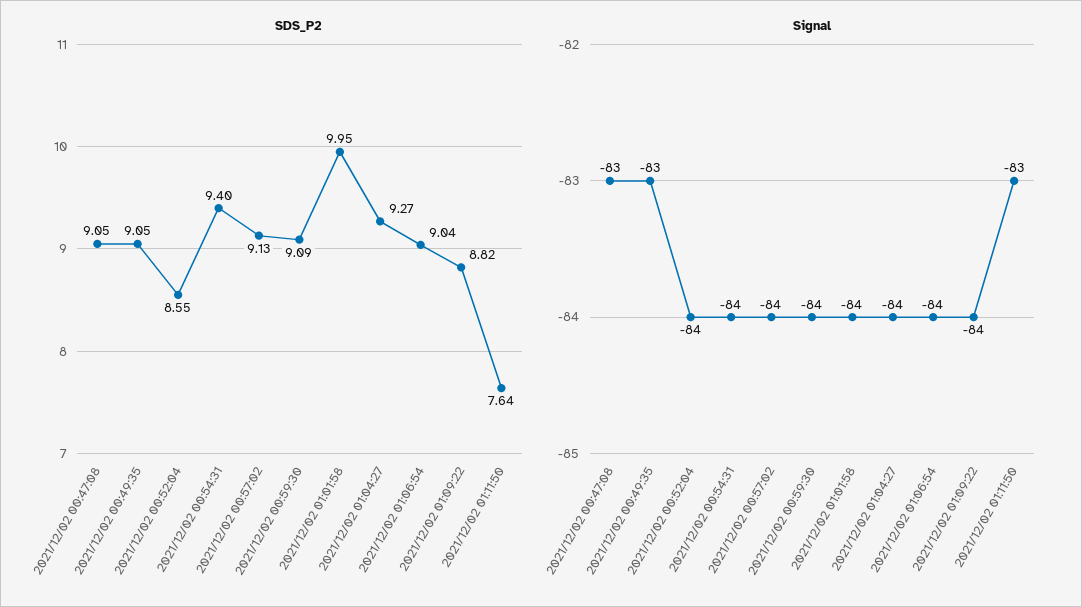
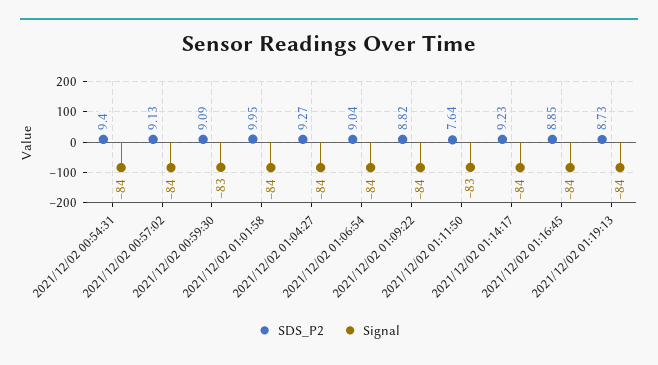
SDS_P2, 2021/12/02 00:47:08: 9.05 -> none
SDS_P2, 2021/12/02 00:49:35: 9.05 -> none
SDS_P2, 2021/12/02 00:52:04: 8.55 -> none
Signal, 2021/12/02 00:47:08: -83 -> none
Signal, 2021/12/02 00:49:35: -83 -> none
Signal, 2021/12/02 00:52:04: -84 -> none
Signal, 2021/12/02 00:59:30: -84 -> -83
SDS_P2, 2021/12/02 01:14:17: none -> 9.23
Signal, 2021/12/02 01:14:17: none -> -84
SDS_P2, 2021/12/02 01:16:45: none -> 8.85
Signal, 2021/12/02 01:16:45: none -> -84
SDS_P2, 2021/12/02 01:19:13: none -> 8.73
Signal, 2021/12/02 01:19:13: none -> -84

